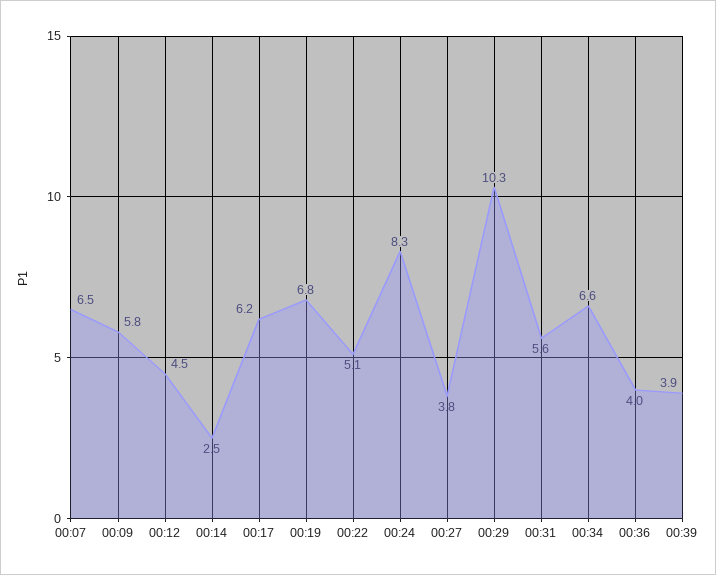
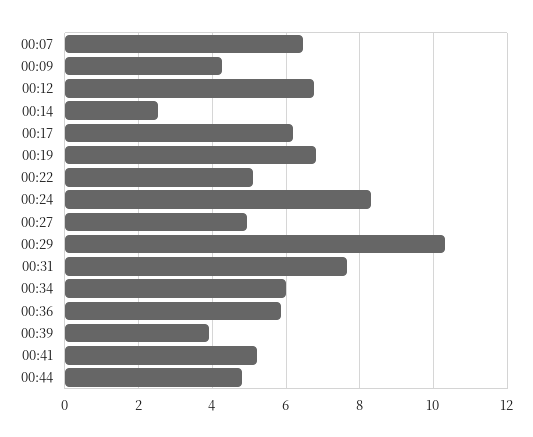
00:09: 5.8 -> 4.2
00:12: 4.5 -> 6.8
00:27: 3.8 -> 5
00:31: 5.6 -> 7.6
00:34: 6.6 -> 6
00:36: 4 -> 5.8
00:41: none -> 5.2
00:44: none -> 4.8

